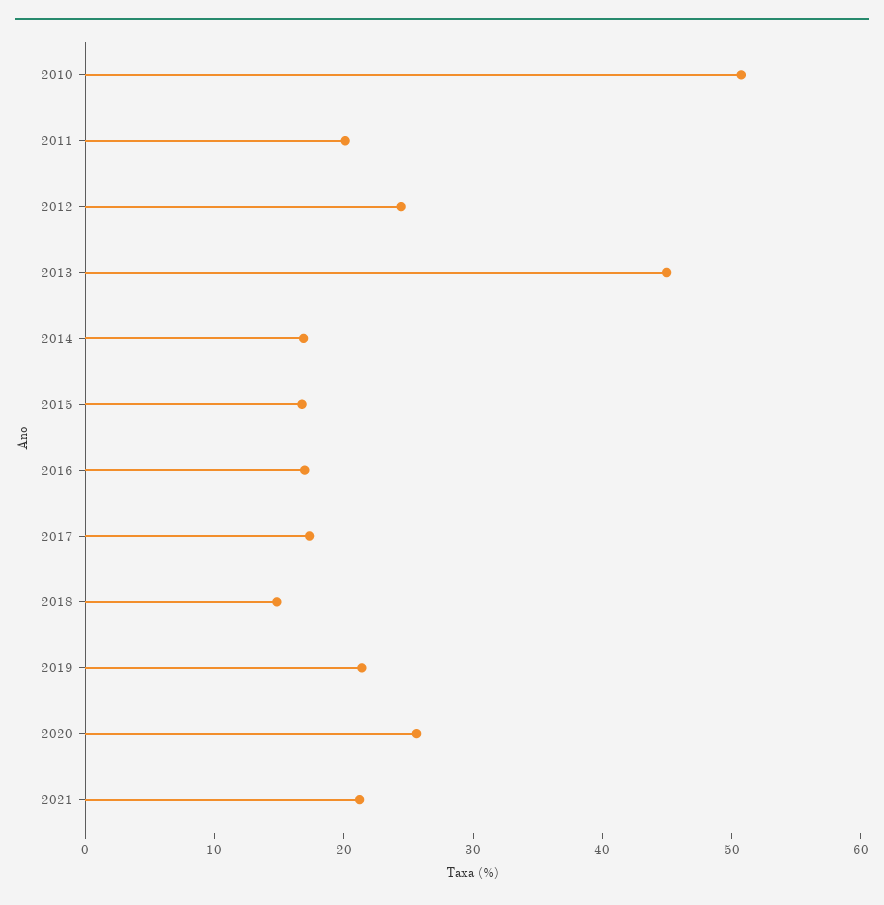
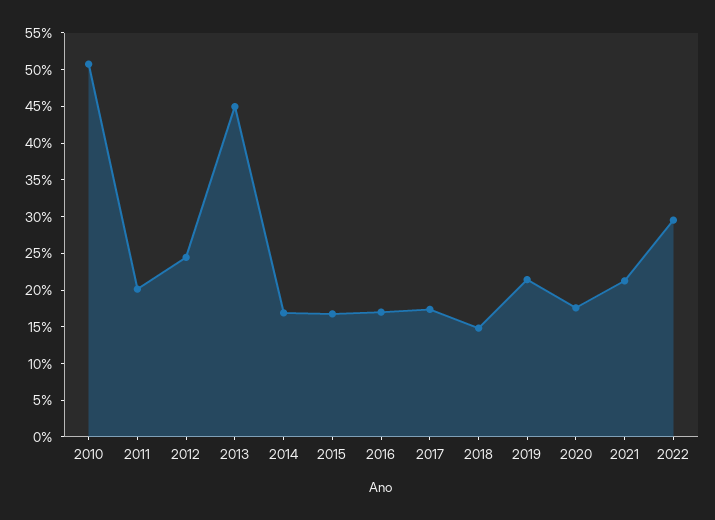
2020: 26 -> 17.5
2022: none -> 30

